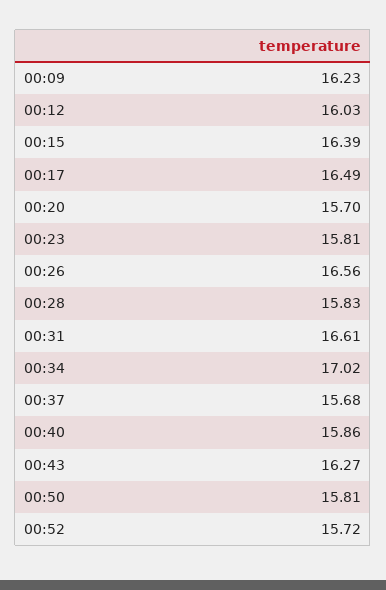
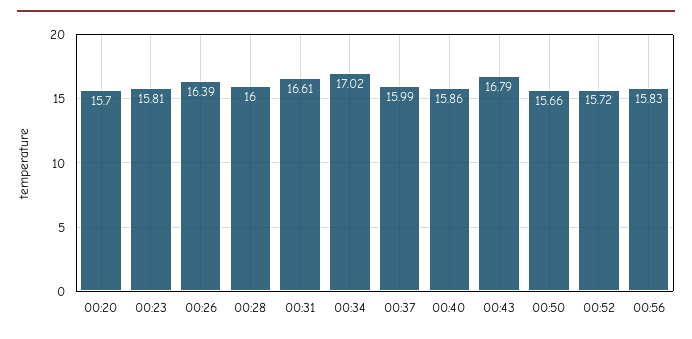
00:09: 16.23 -> none
00:12: 16.03 -> none
00:15: 16.39 -> none
00:17: 16.49 -> none
00:26: 16.56 -> 16.39
00:28: 15.83 -> 16
00:37: 15.68 -> 15.99
00:43: 16.27 -> 16.79
00:50: 15.81 -> 15.66
00:56: none -> 15.83

